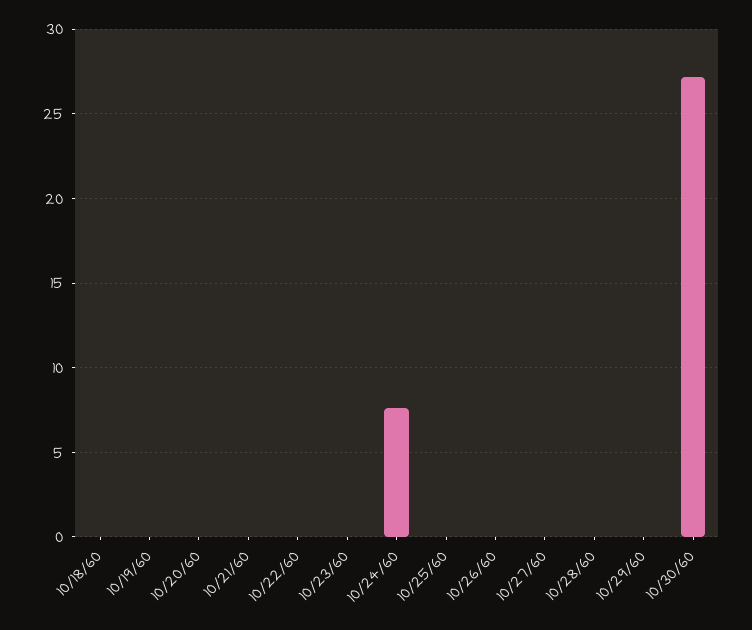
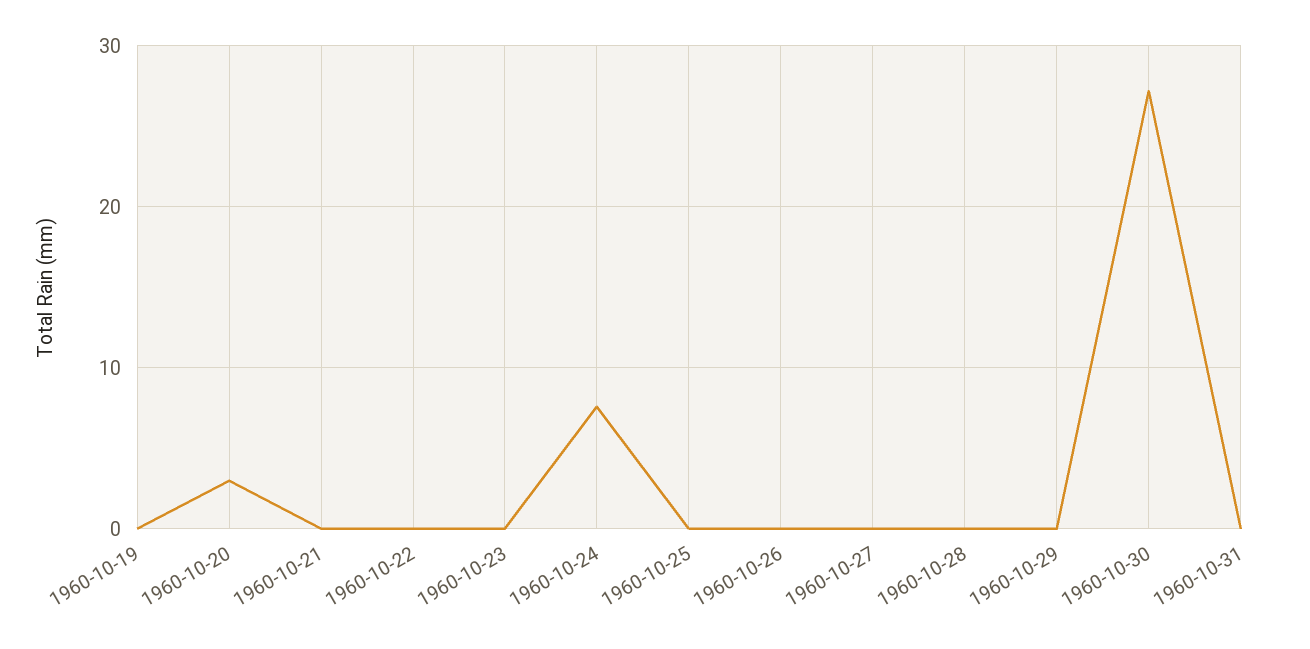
10/18/60: 0 -> none
10/20/60: 0 -> 3
1960-10-31: none -> 0

